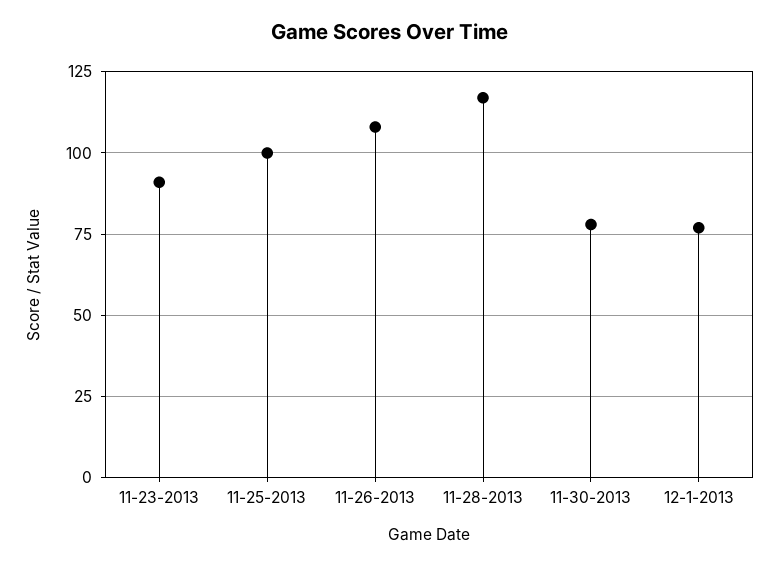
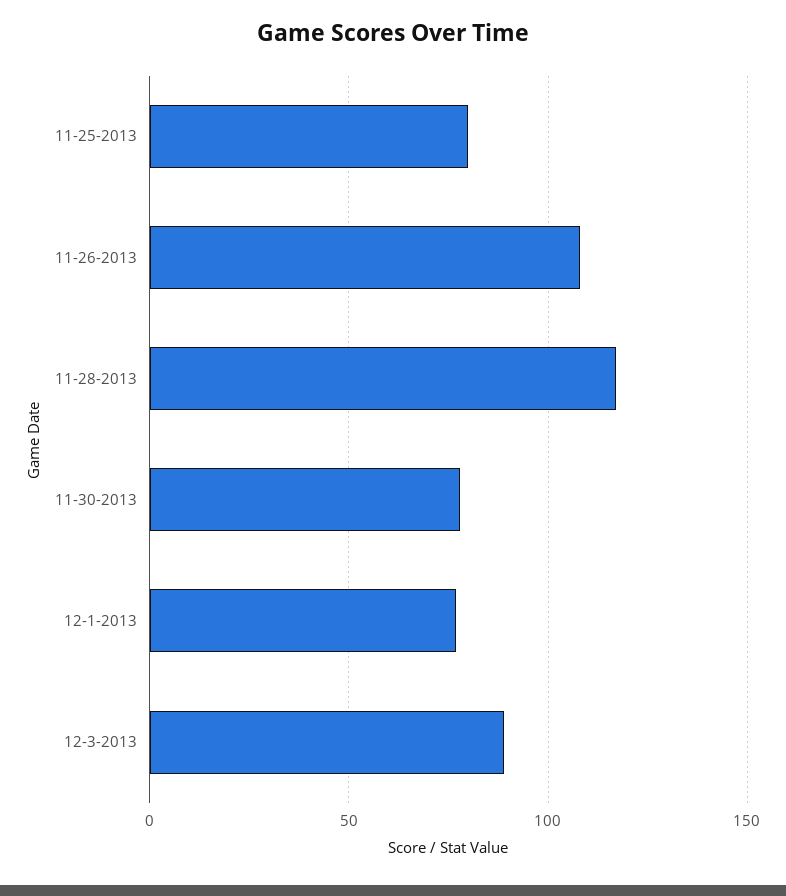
11-23-2013: 90 -> none
11-25-2013: 100 -> 80
12-3-2013: none -> 90

